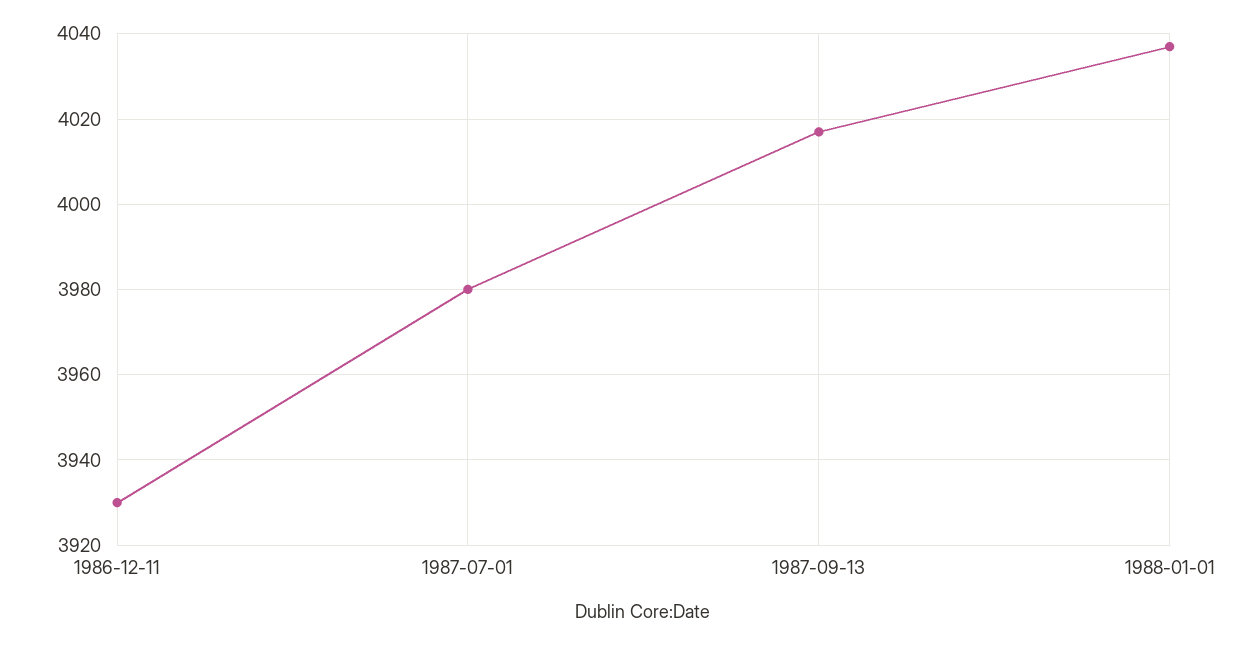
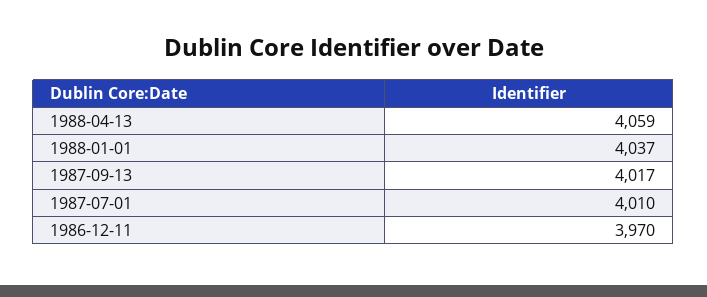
1986-12-11: 3930 -> 3970
1987-07-01: 3980 -> 4010
1988-04-13: none -> 4059

